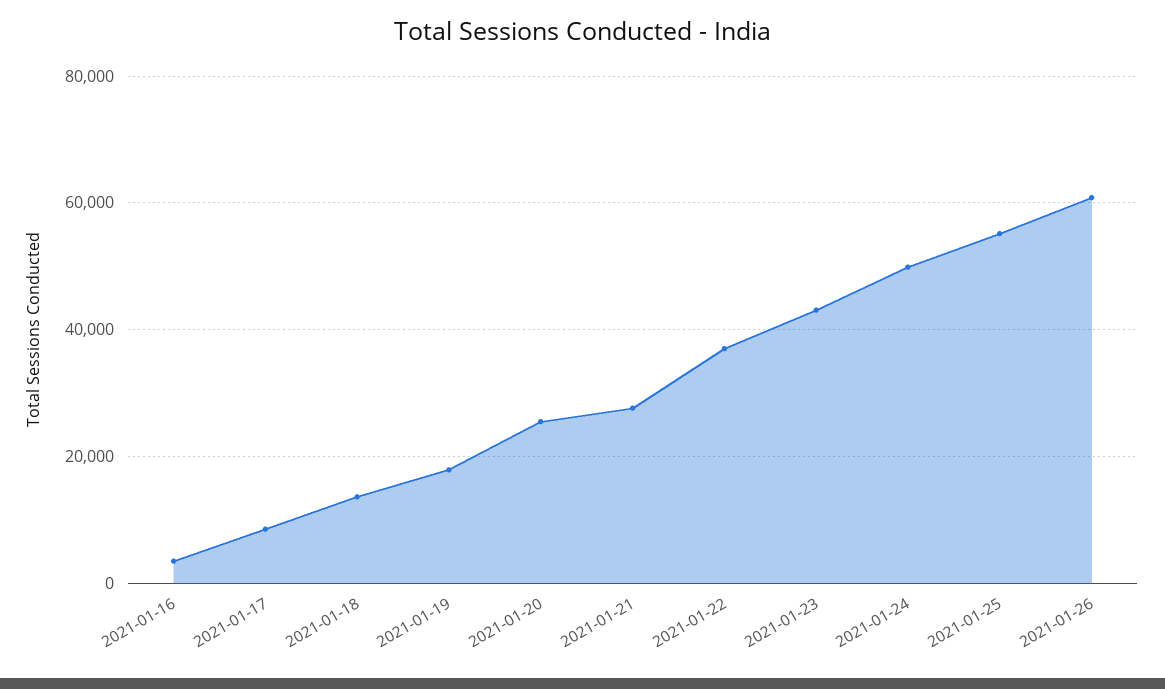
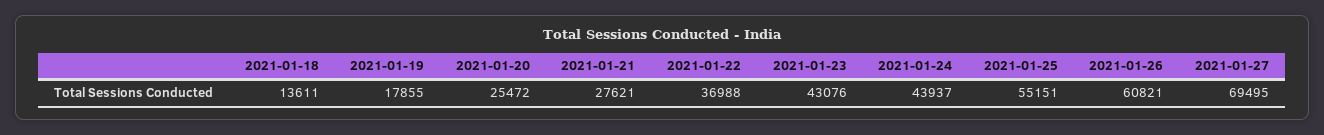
2021-01-16: 4000 -> none
2021-01-17: 8000 -> none
2021-01-24: 50000 -> 43937
2021-01-27: none -> 69495

